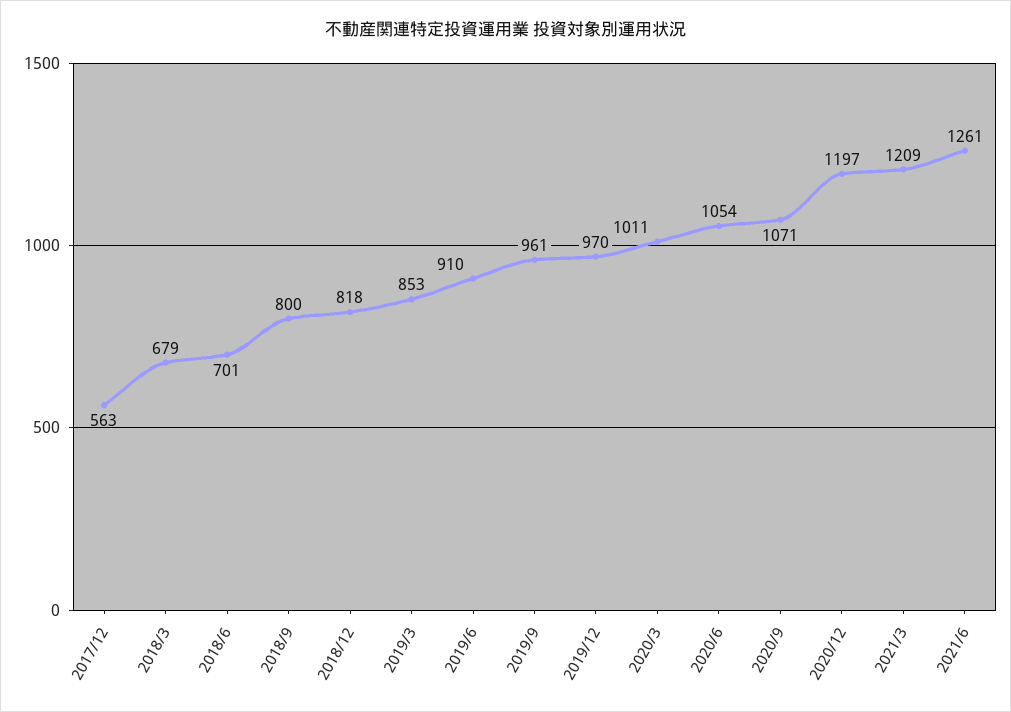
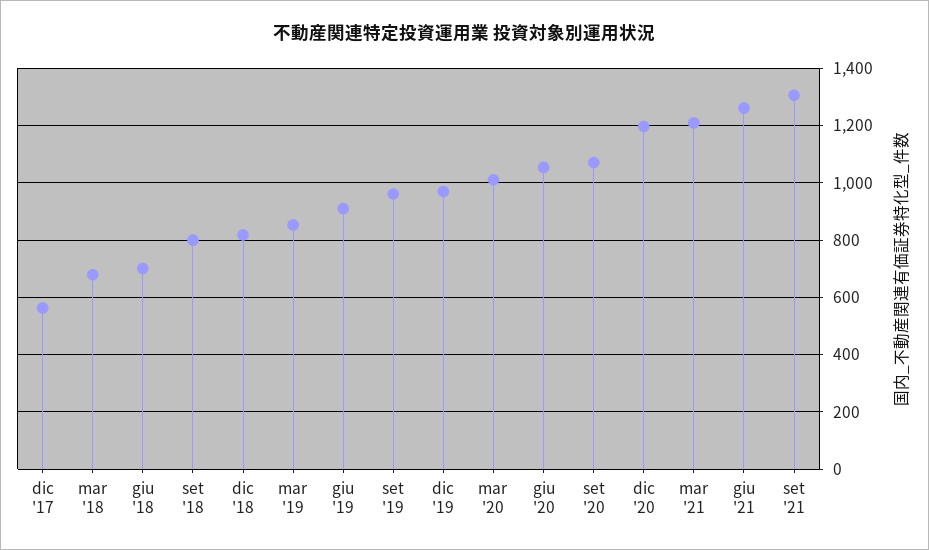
set '21: none -> 1300

